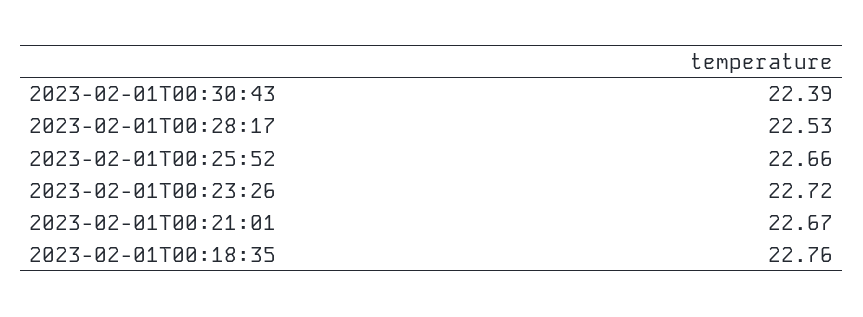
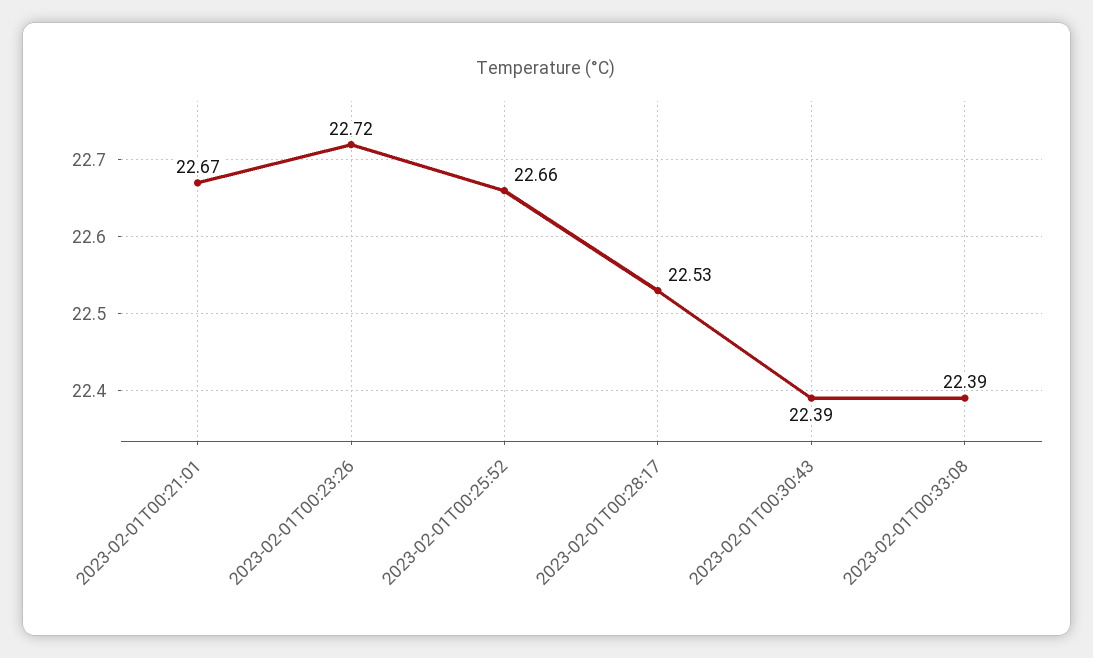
2023-02-01T00:18:35: 22.76 -> none
2023-02-01T00:33:08: none -> 22.39

